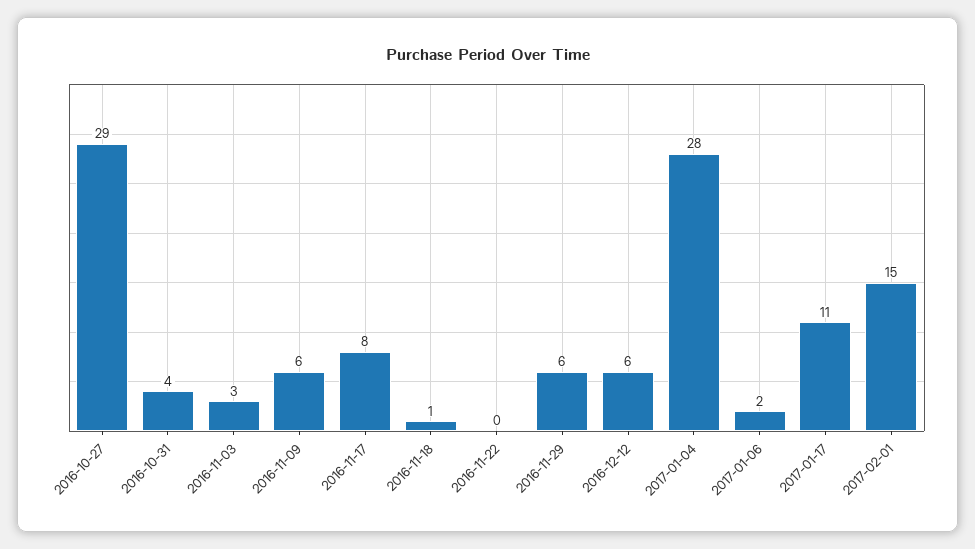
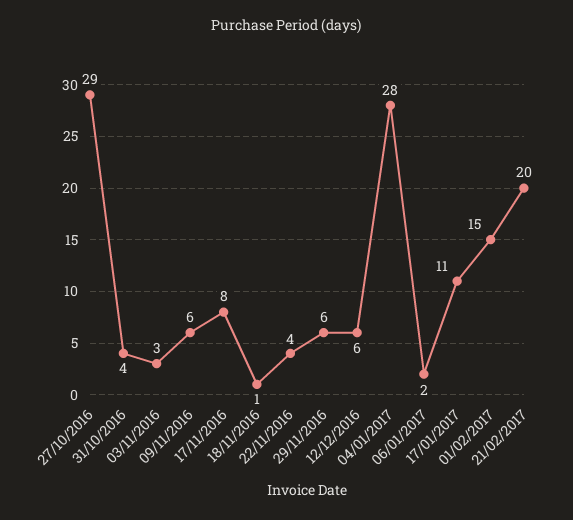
2016-11-22: 0 -> 4
21/02/2017: none -> 20

